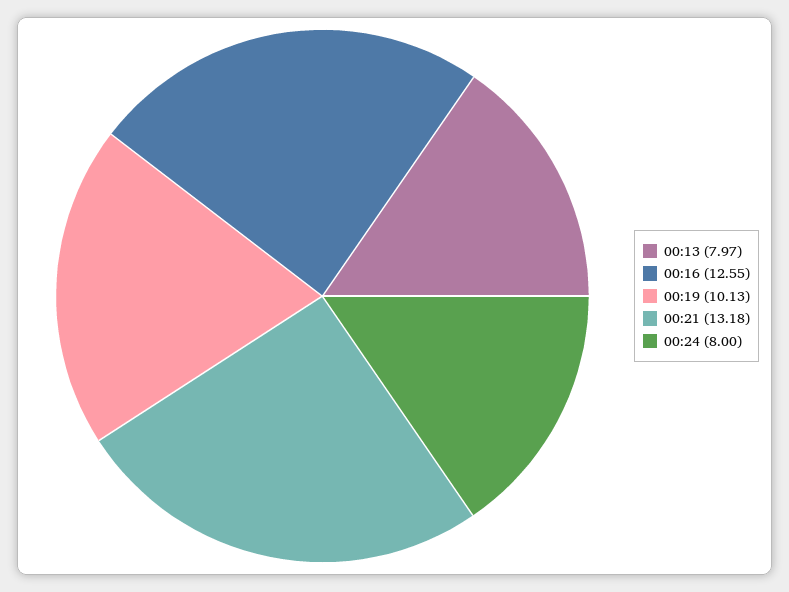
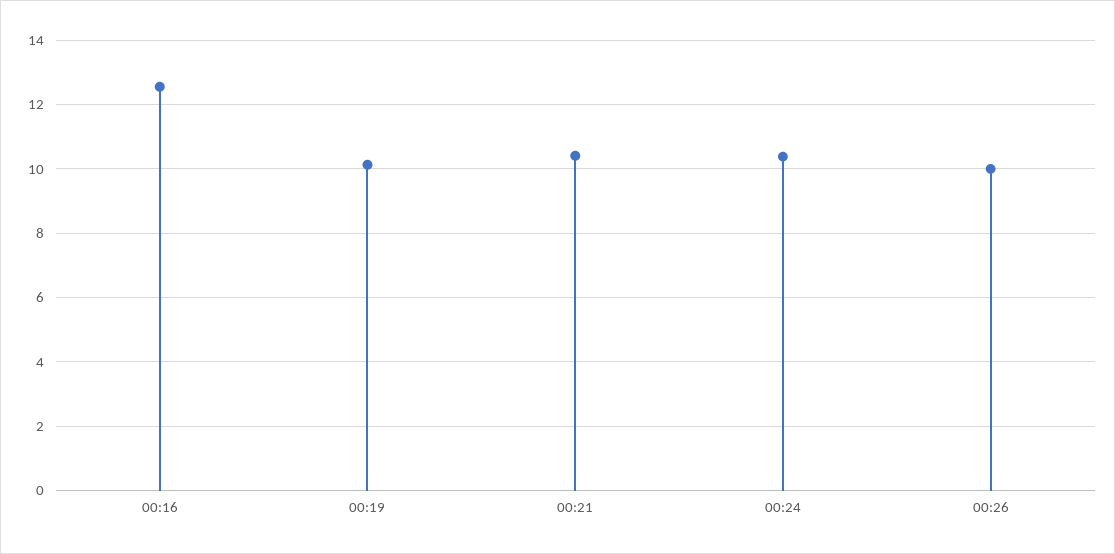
00:13: 7.97 -> none
00:21: 13.18 -> 10.4
00:24: 8 -> 10.4
00:26: none -> 10

